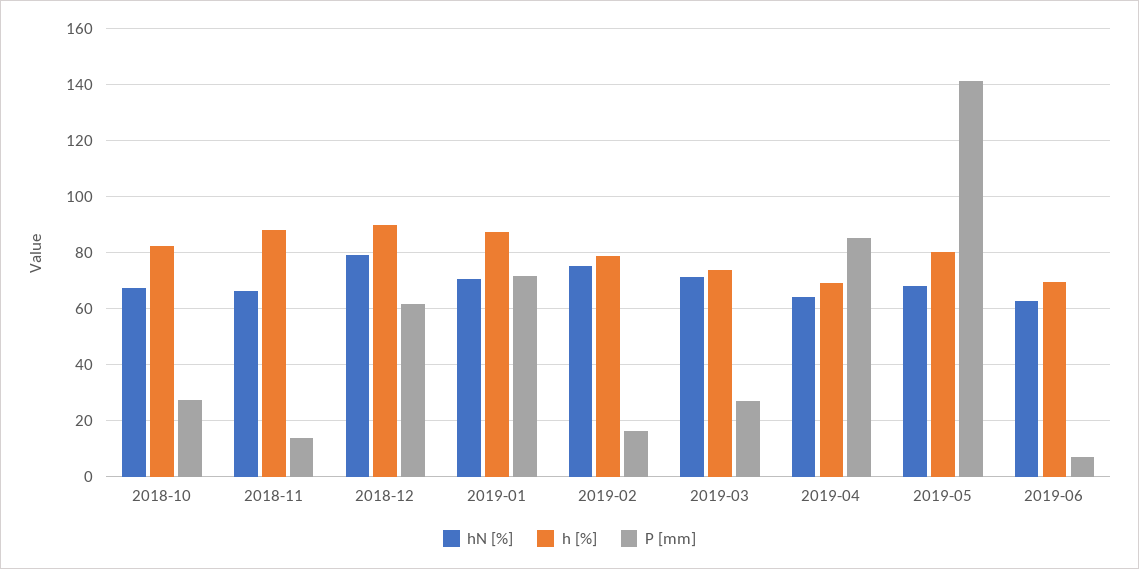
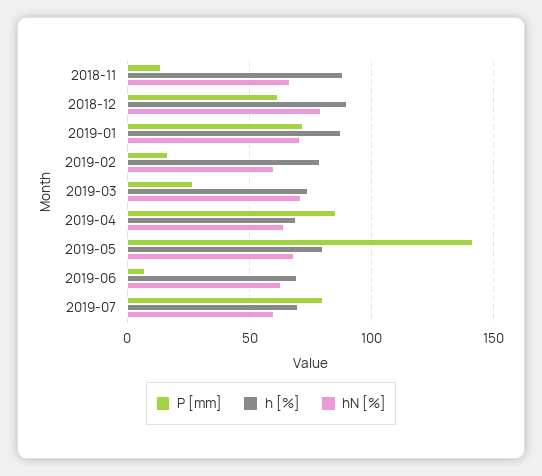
hN [%], 2018-10: 67.5 -> none
h [%], 2018-10: 82.5 -> none
P [mm], 2018-10: 27.5 -> none
hN [%], 2019-02: 75 -> 60
P [mm], 2019-07: none -> 80
h [%], 2019-07: none -> 70
hN [%], 2019-07: none -> 60

